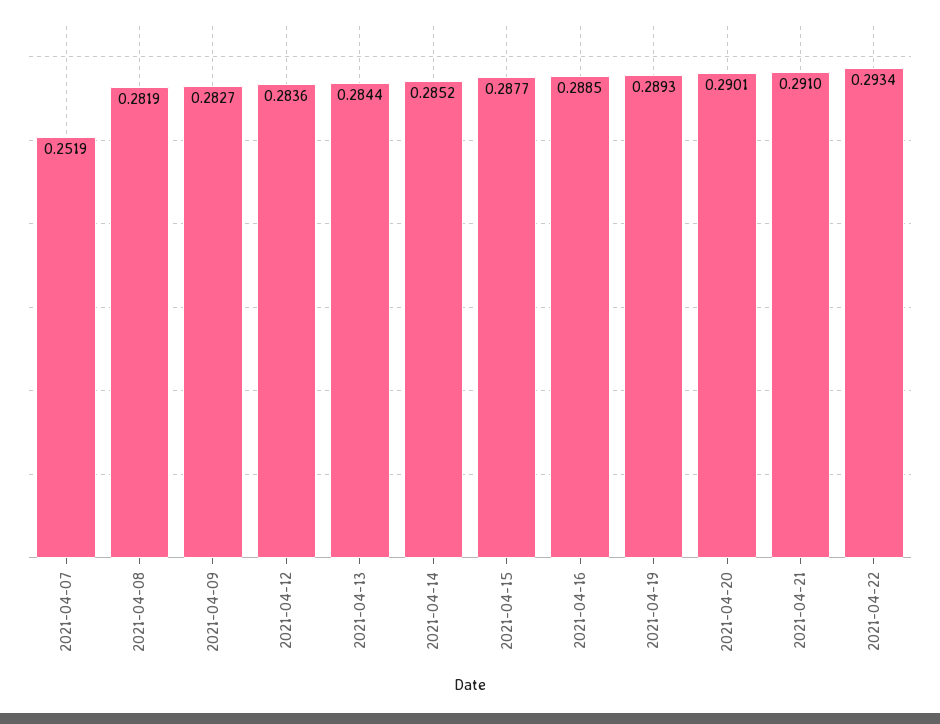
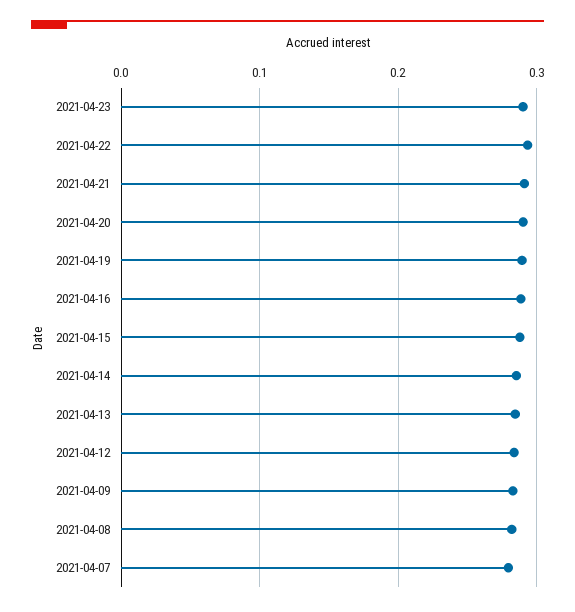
2021-04-07: 0.2519 -> 0.28
2021-04-23: none -> 0.29

